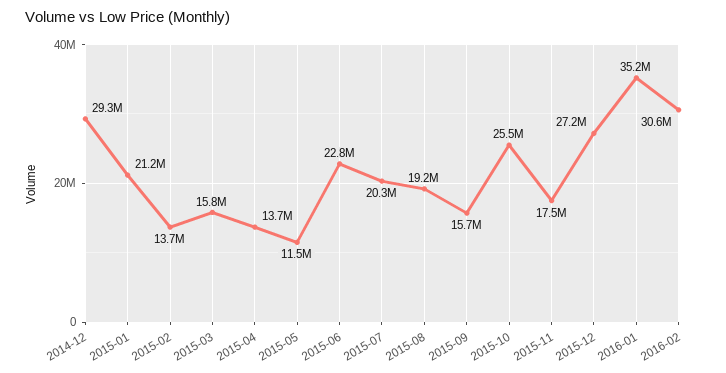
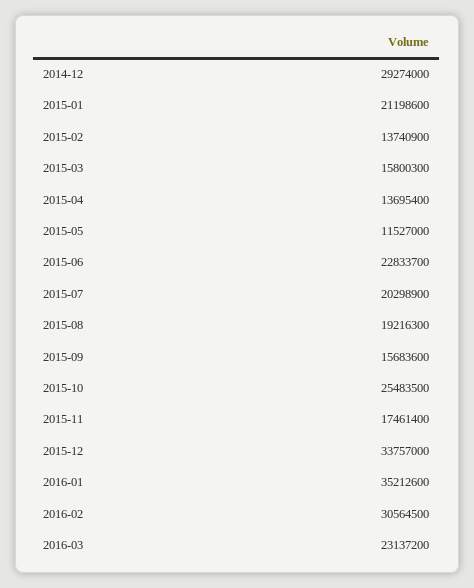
2015-12: 27200000 -> 33757000
2016-03: none -> 23137200

